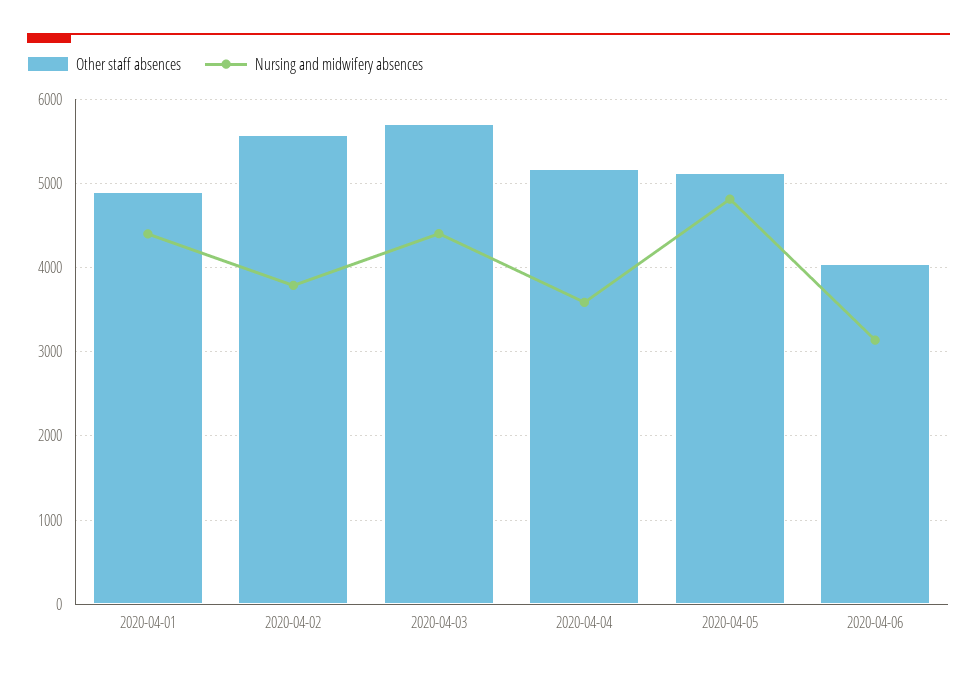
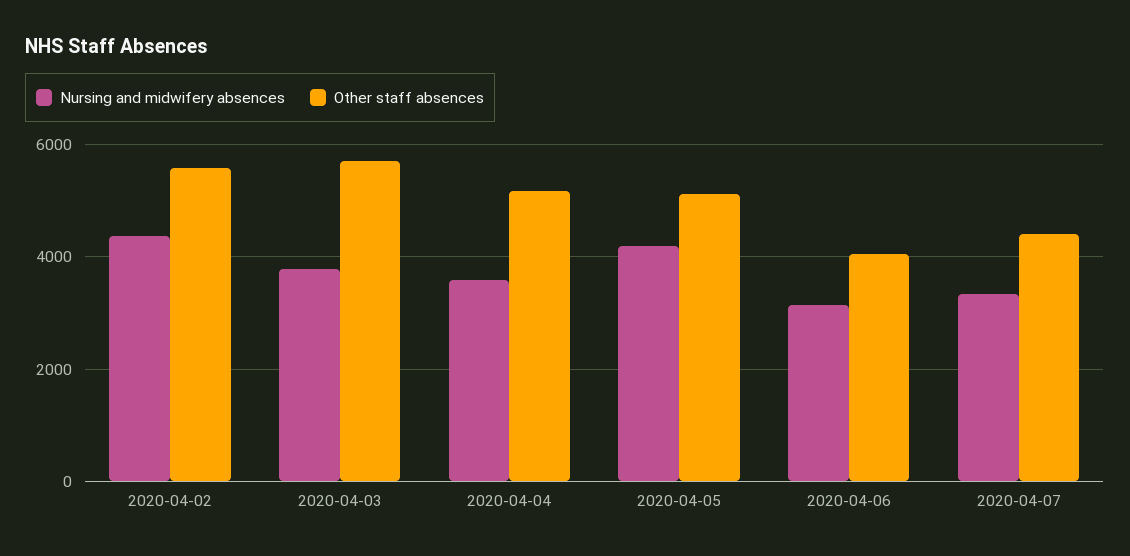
Other staff absences, 2020-04-01: 4900 -> none
Nursing and midwifery absences, 2020-04-01: 4400 -> none
Nursing and midwifery absences, 2020-04-02: 3800 -> 4400
Nursing and midwifery absences, 2020-04-03: 4400 -> 3800
Nursing and midwifery absences, 2020-04-05: 4800 -> 4200
Nursing and midwifery absences, 2020-04-07: none -> 3400
Other staff absences, 2020-04-07: none -> 4400

